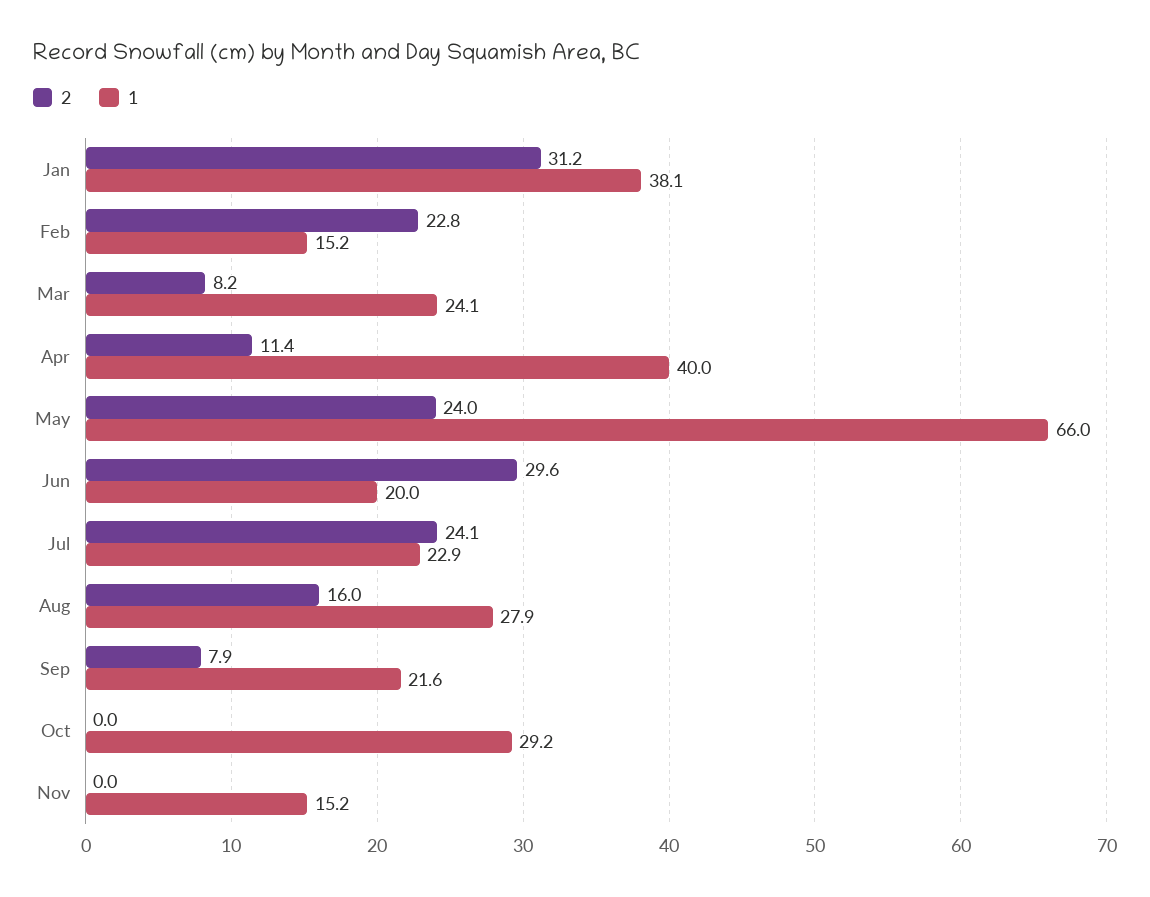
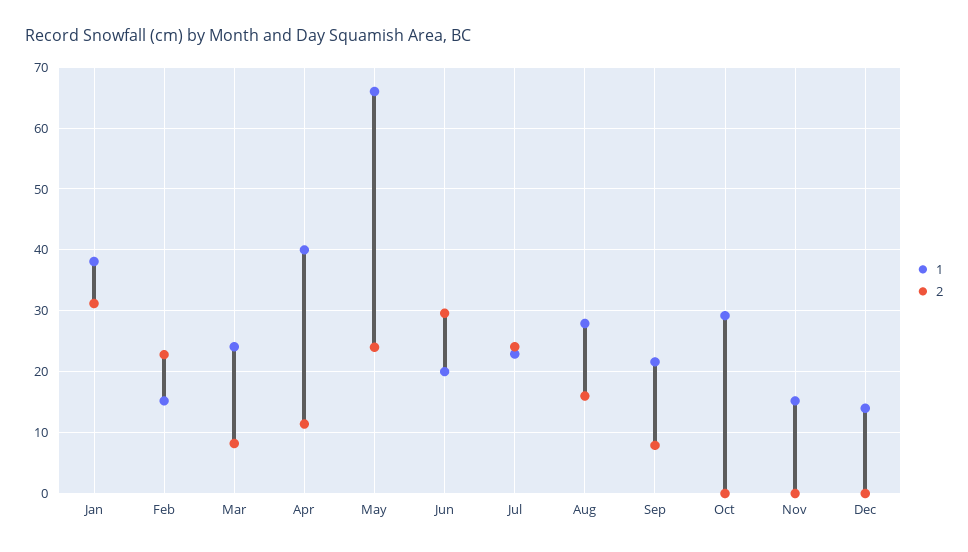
1, Dec: none -> 14
2, Dec: none -> 0

